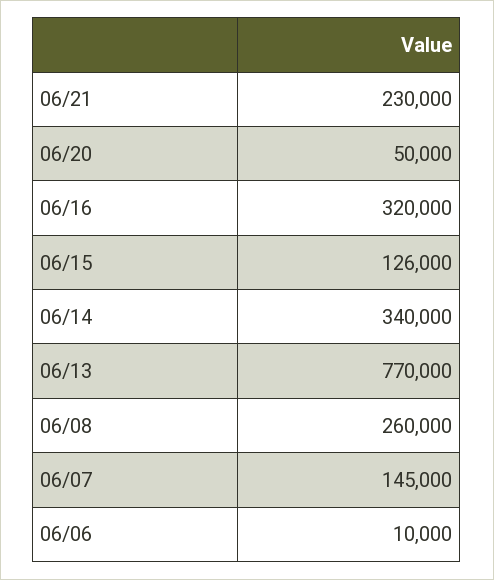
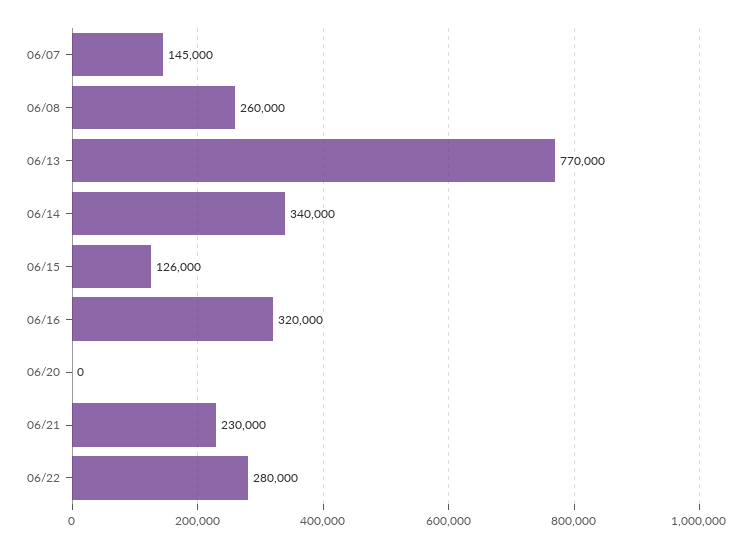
06/20: 50000 -> 0
06/06: 10000 -> none
06/22: none -> 280000

